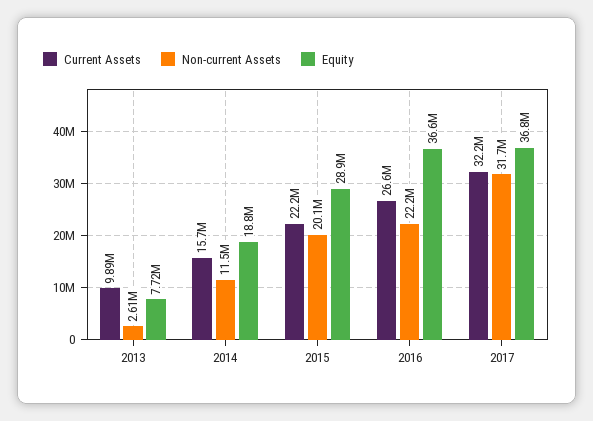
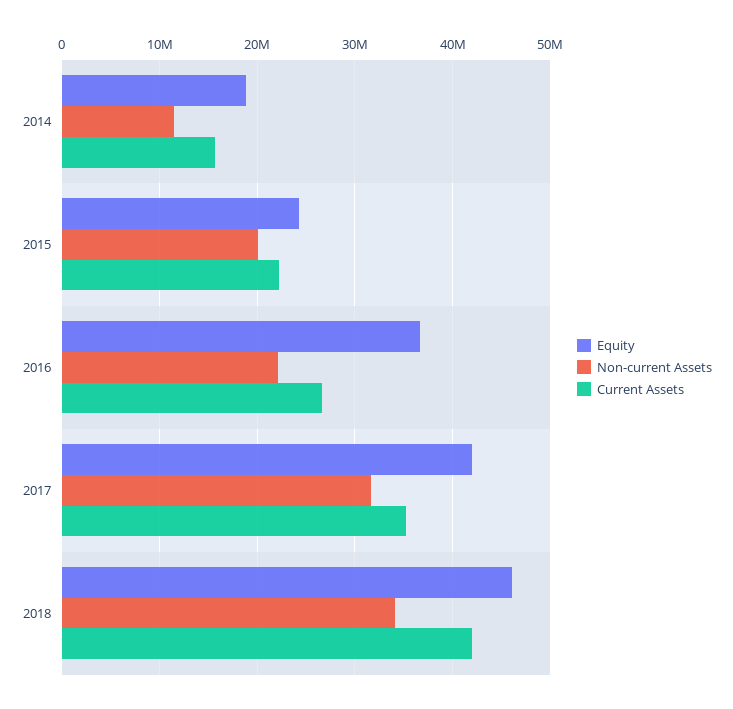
Current Assets, 2013: 9890000 -> none
Non-current Assets, 2013: 2610000 -> none
Equity, 2013: 7720000 -> none
Equity, 2015: 28900000 -> 24000000
Current Assets, 2017: 32200000 -> 35000000
Equity, 2017: 36800000 -> 42000000
Equity, 2018: none -> 46000000
Non-current Assets, 2018: none -> 34000000
Current Assets, 2018: none -> 42000000

